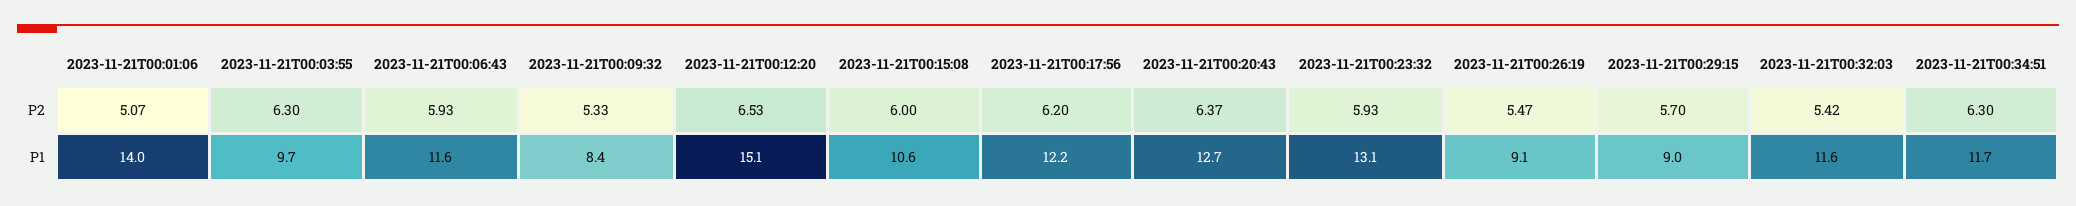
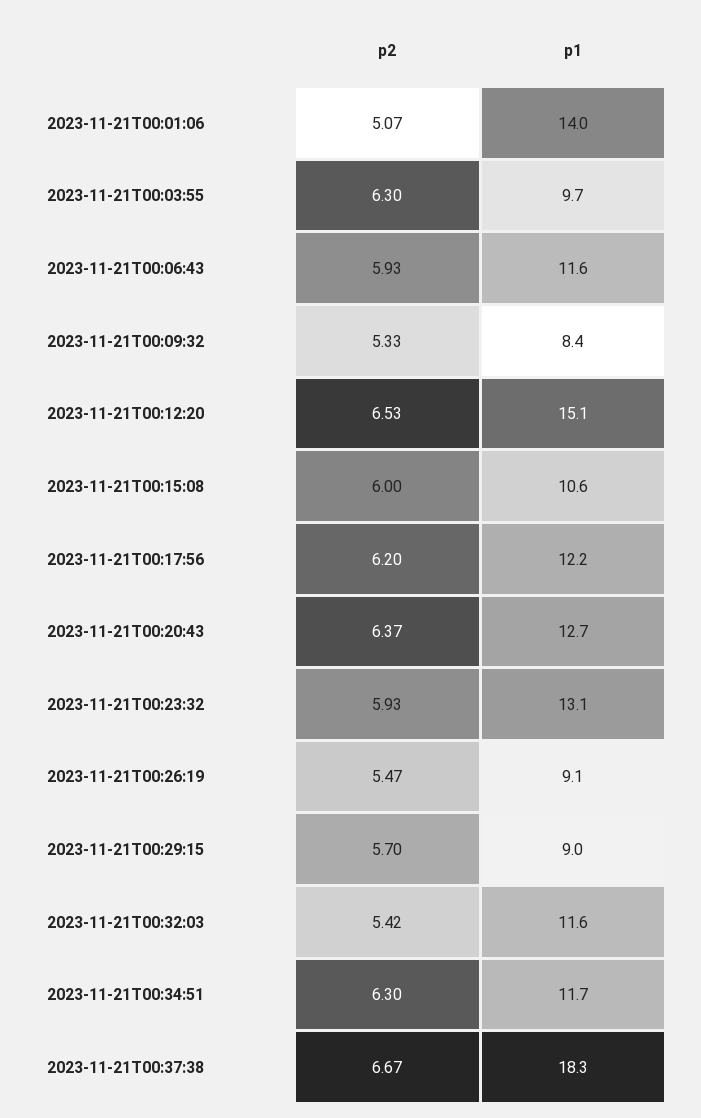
2023-11-21T00:37:38, P2: none -> 6.67
2023-11-21T00:37:38, P1: none -> 18.3

